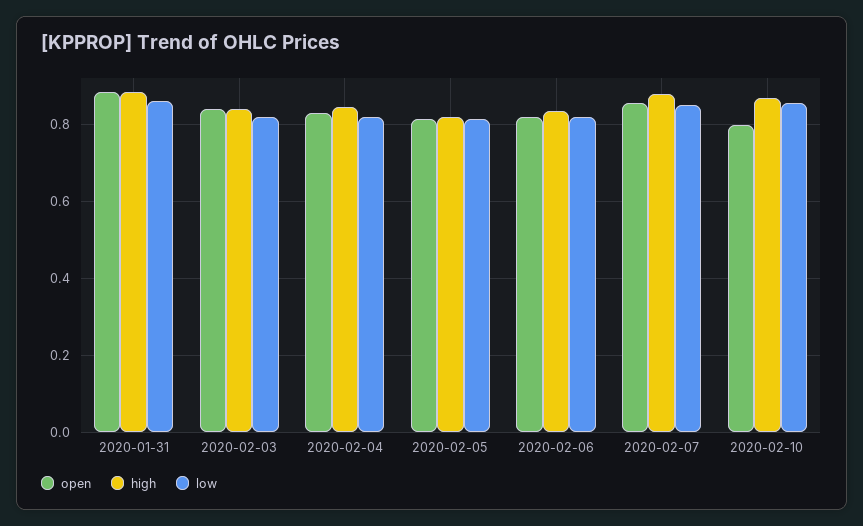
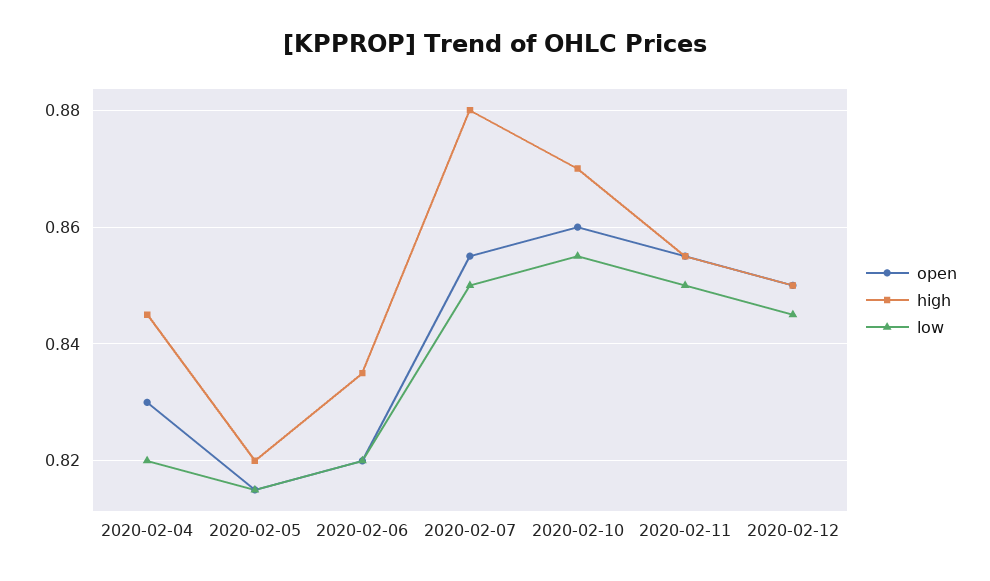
open, 2020-01-31: 0.88 -> none
high, 2020-01-31: 0.88 -> none
low, 2020-01-31: 0.86 -> none
open, 2020-02-03: 0.84 -> none
high, 2020-02-03: 0.84 -> none
low, 2020-02-03: 0.82 -> none
open, 2020-02-10: 0.8 -> 0.86
open, 2020-02-11: none -> 0.855
high, 2020-02-11: none -> 0.855
low, 2020-02-11: none -> 0.85
open, 2020-02-12: none -> 0.85
high, 2020-02-12: none -> 0.85
low, 2020-02-12: none -> 0.845

